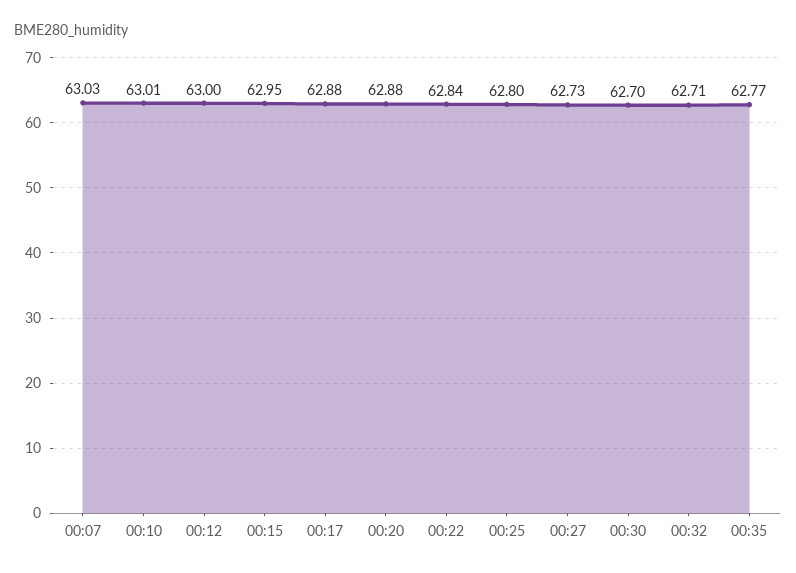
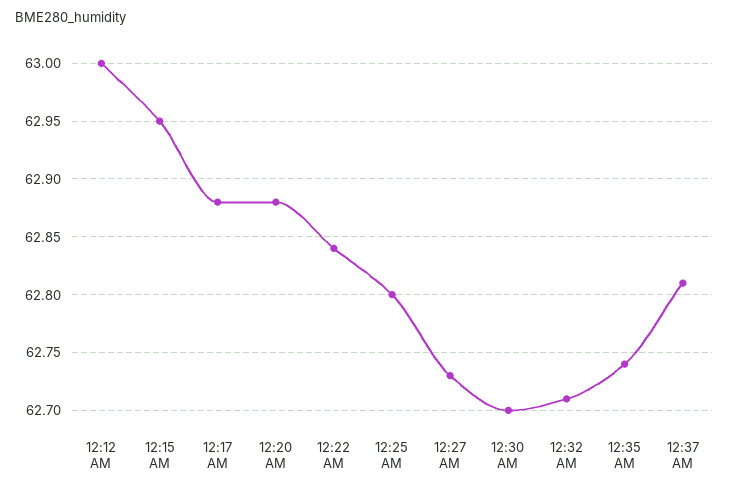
00:07: 63.03 -> none
00:10: 63.01 -> none
00:35: 62.77 -> 62.74
12:37 AM: none -> 62.81

